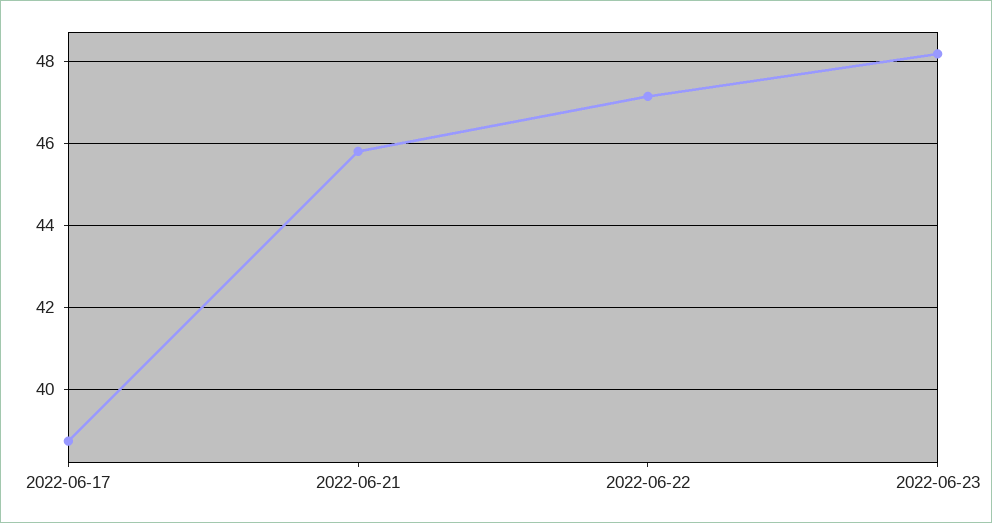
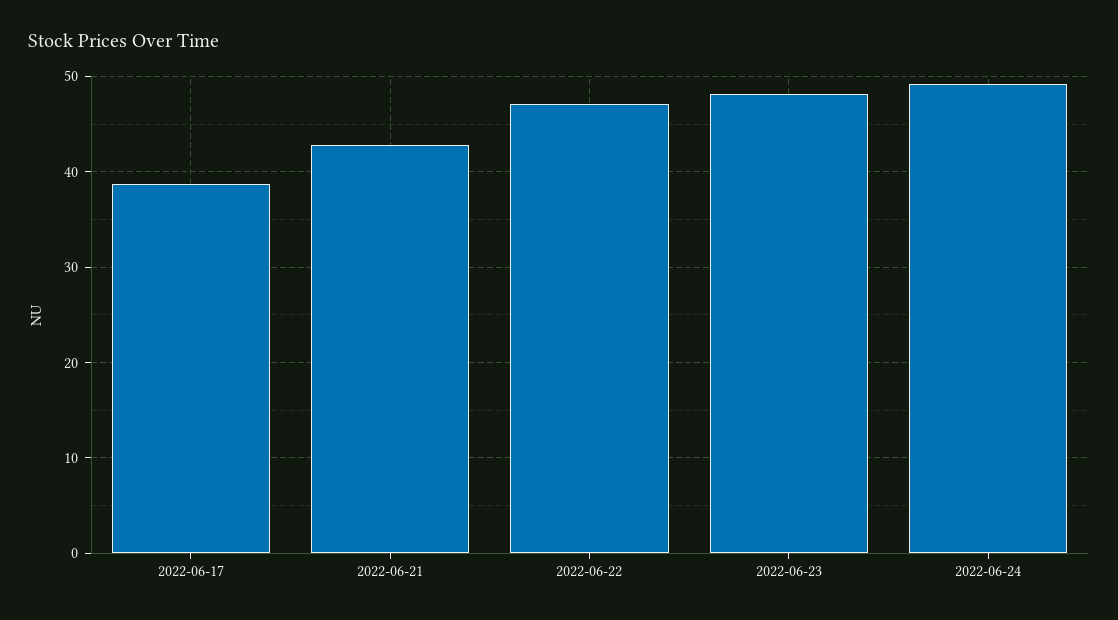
2022-06-21: 45.8 -> 43
2022-06-24: none -> 49

